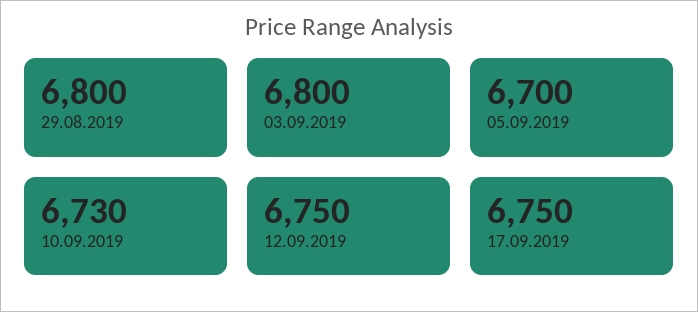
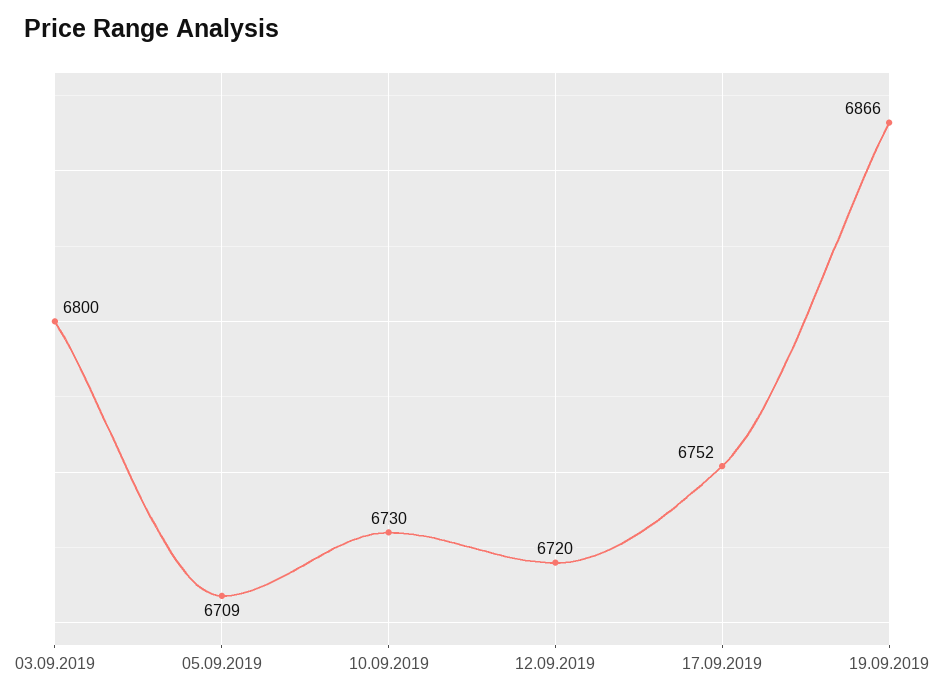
29.08.2019: 6800 -> none
05.09.2019: 6700 -> 6709
12.09.2019: 6750 -> 6720
17.09.2019: 6750 -> 6752
19.09.2019: none -> 6866

